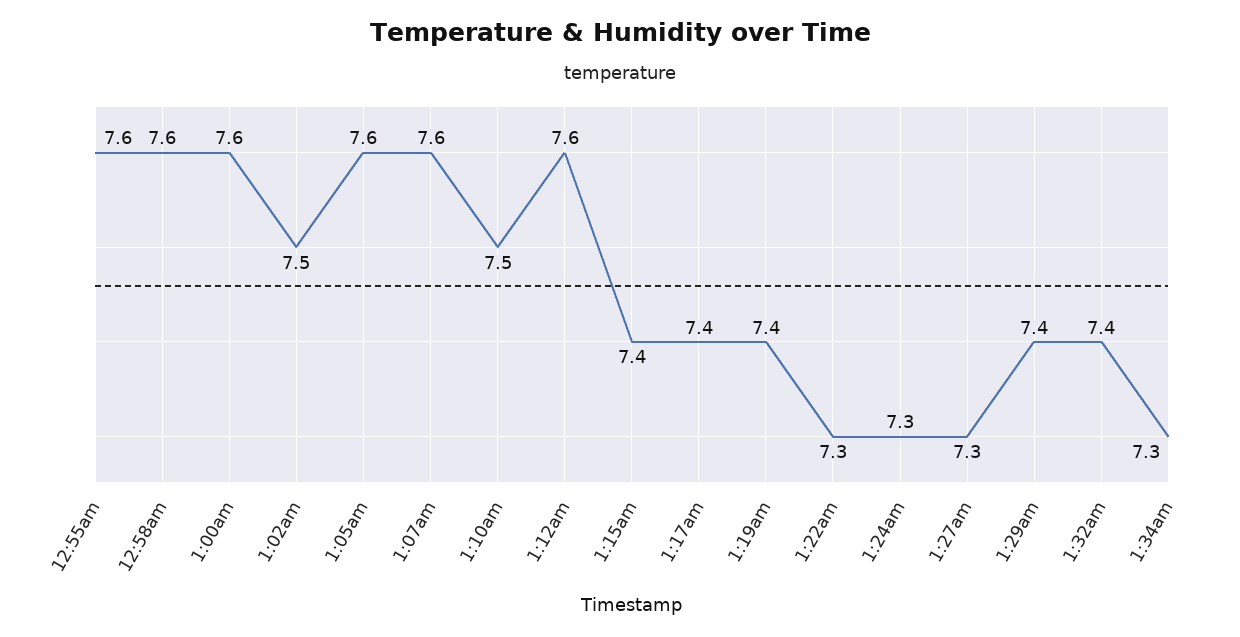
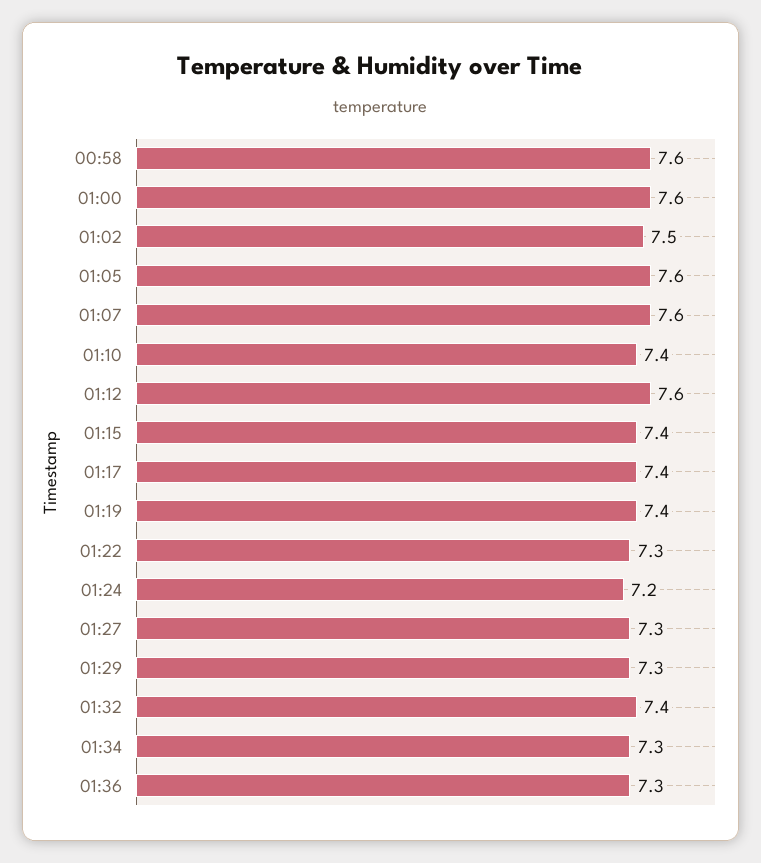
12:55am: 7.6 -> none
1:10am: 7.5 -> 7.4
1:24am: 7.3 -> 7.2
1:29am: 7.4 -> 7.3
01:36: none -> 7.3

